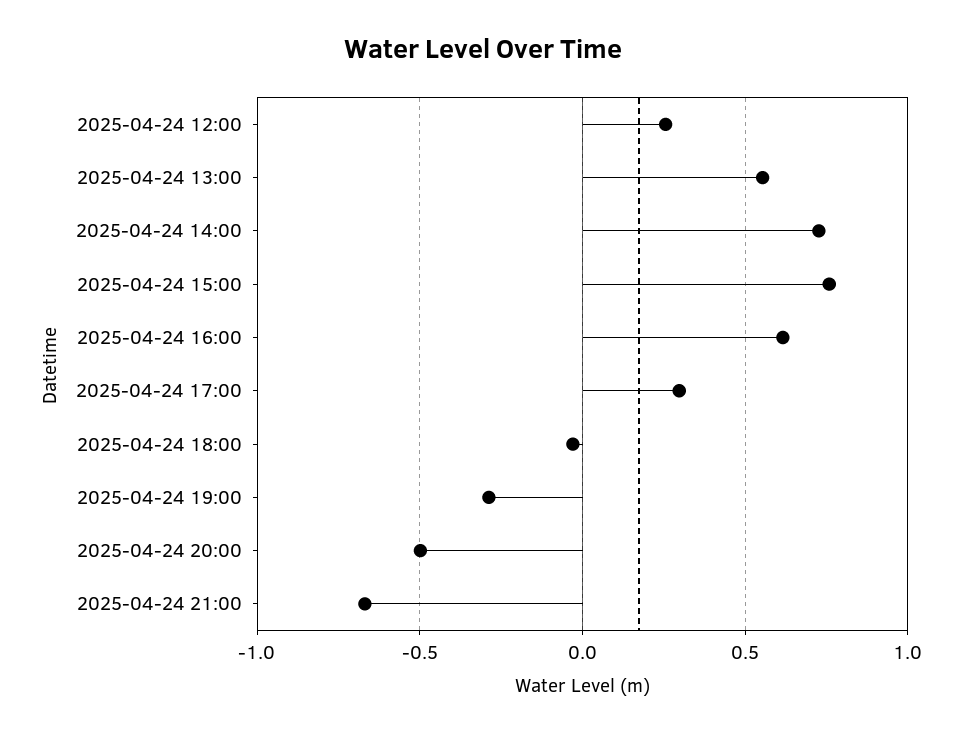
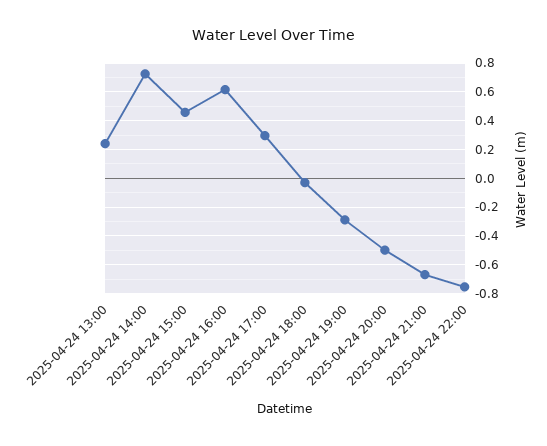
2025-04-24 12:00: 0.25 -> none
2025-04-24 13:00: 0.55 -> 0.25
2025-04-24 15:00: 0.75 -> 0.45
2025-04-24 22:00: none -> -0.75

